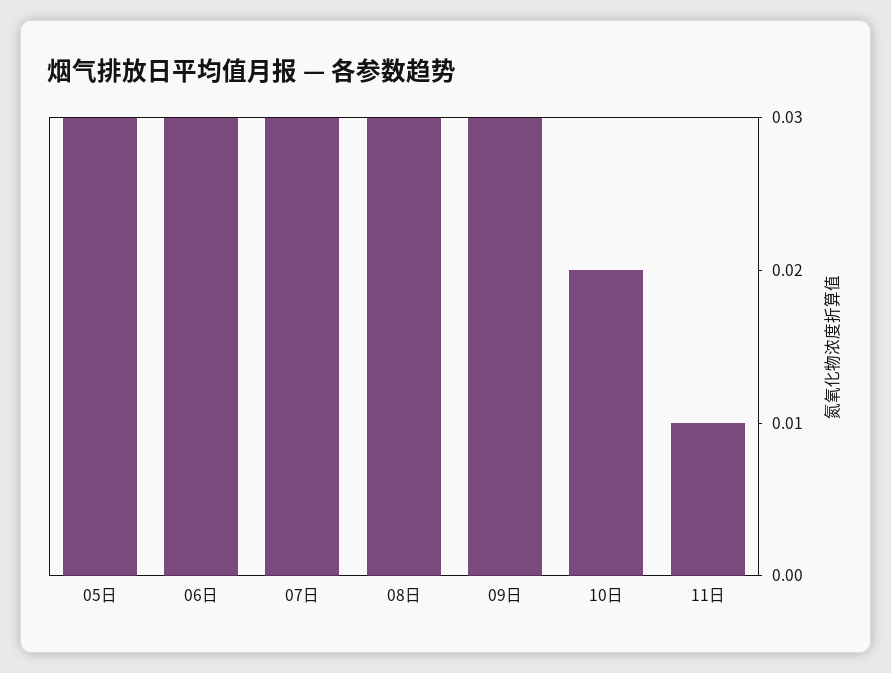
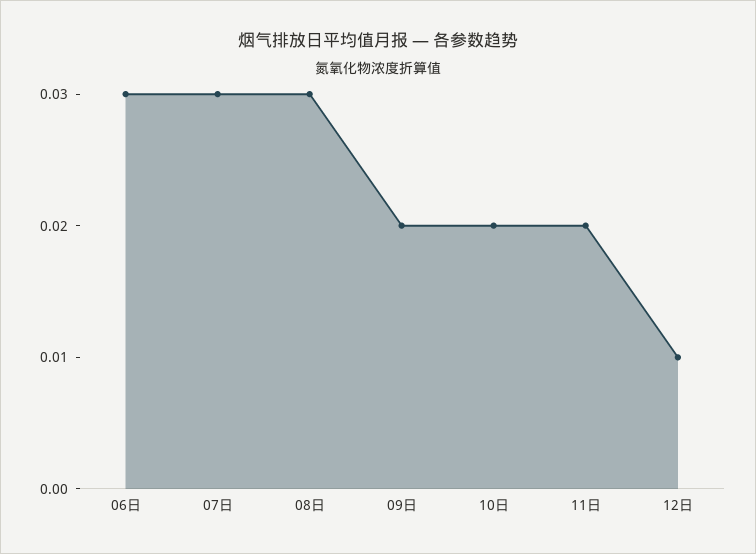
05日: 0.03 -> none
09日: 0.03 -> 0.02
11日: 0.01 -> 0.02
12日: none -> 0.01

